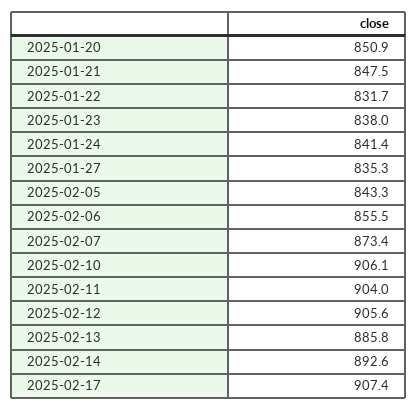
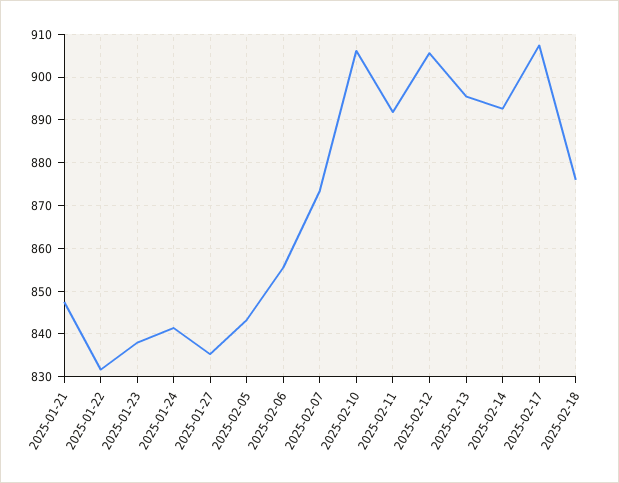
2025-01-20: 850.9 -> none
2025-02-11: 904 -> 892
2025-02-13: 885.8 -> 896
2025-02-18: none -> 876

